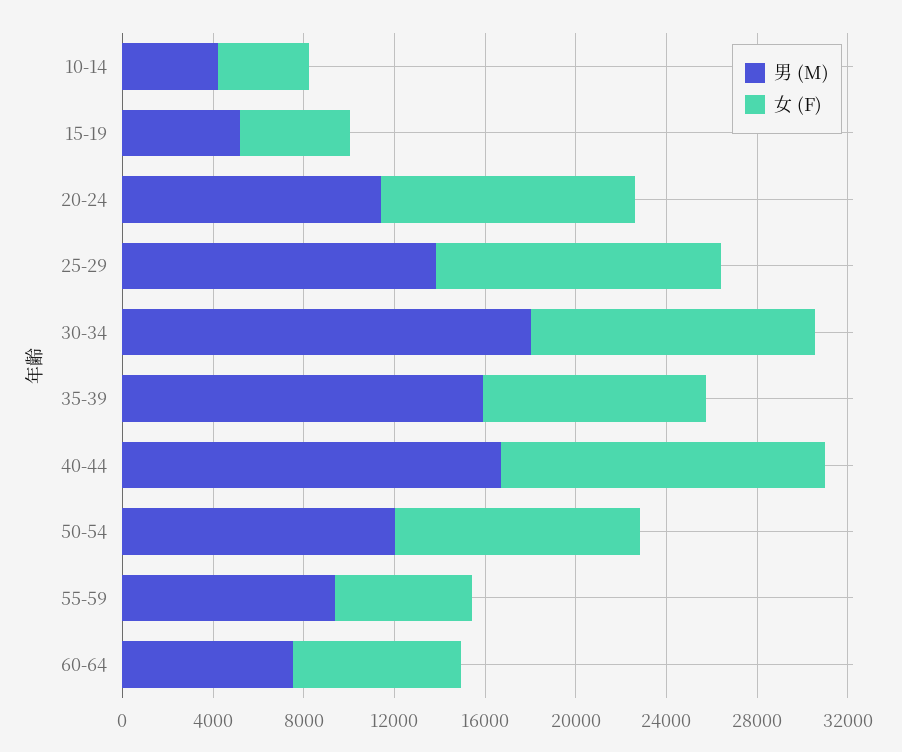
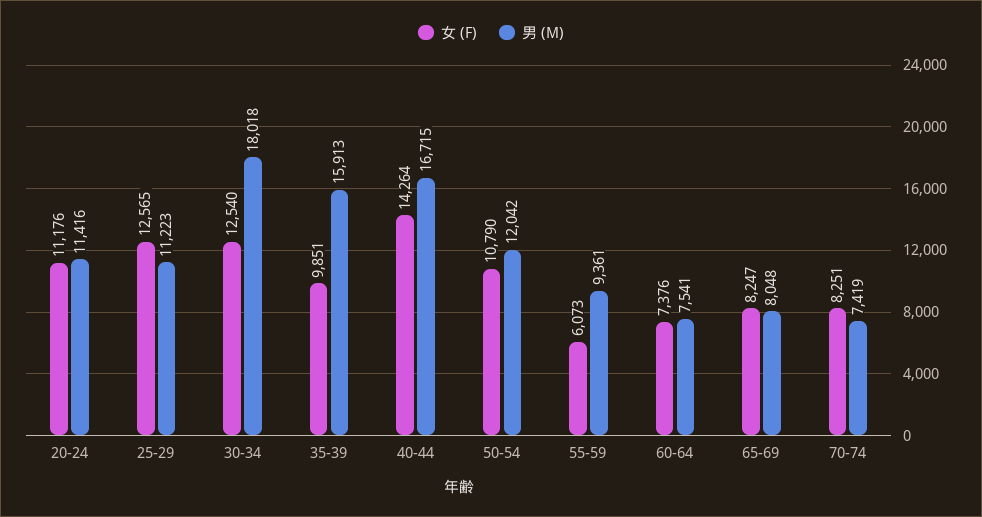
男 (M), 10-14: 4000 -> none
女 (F), 10-14: 4000 -> none
男 (M), 15-19: 5000 -> none
女 (F), 15-19: 5000 -> none
男 (M), 25-29: 14000 -> 11223
女 (F), 65-69: none -> 8247
男 (M), 65-69: none -> 8048
女 (F), 70-74: none -> 8251
男 (M), 70-74: none -> 7419

